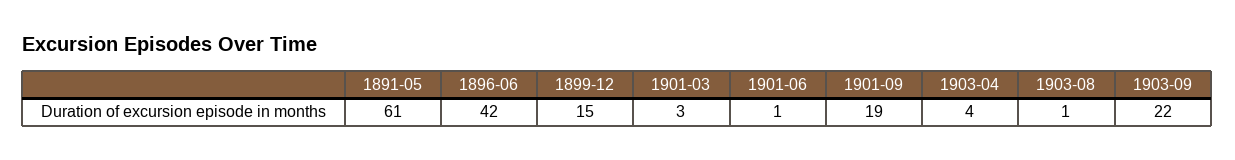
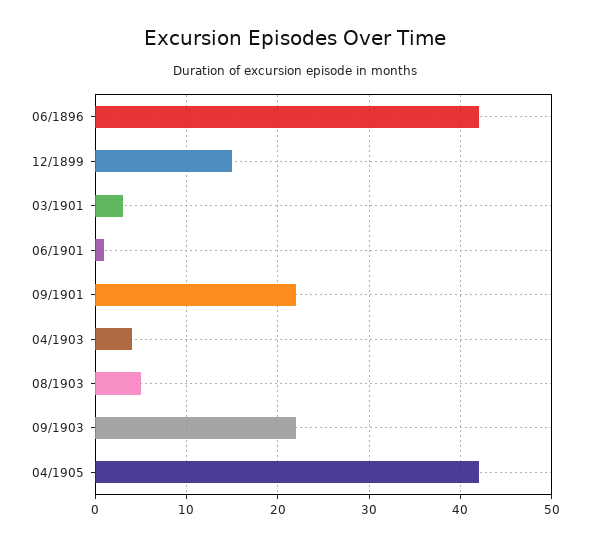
1891-05: 61 -> none
1901-09: 19 -> 22
1903-08: 1 -> 5
04/1905: none -> 42

